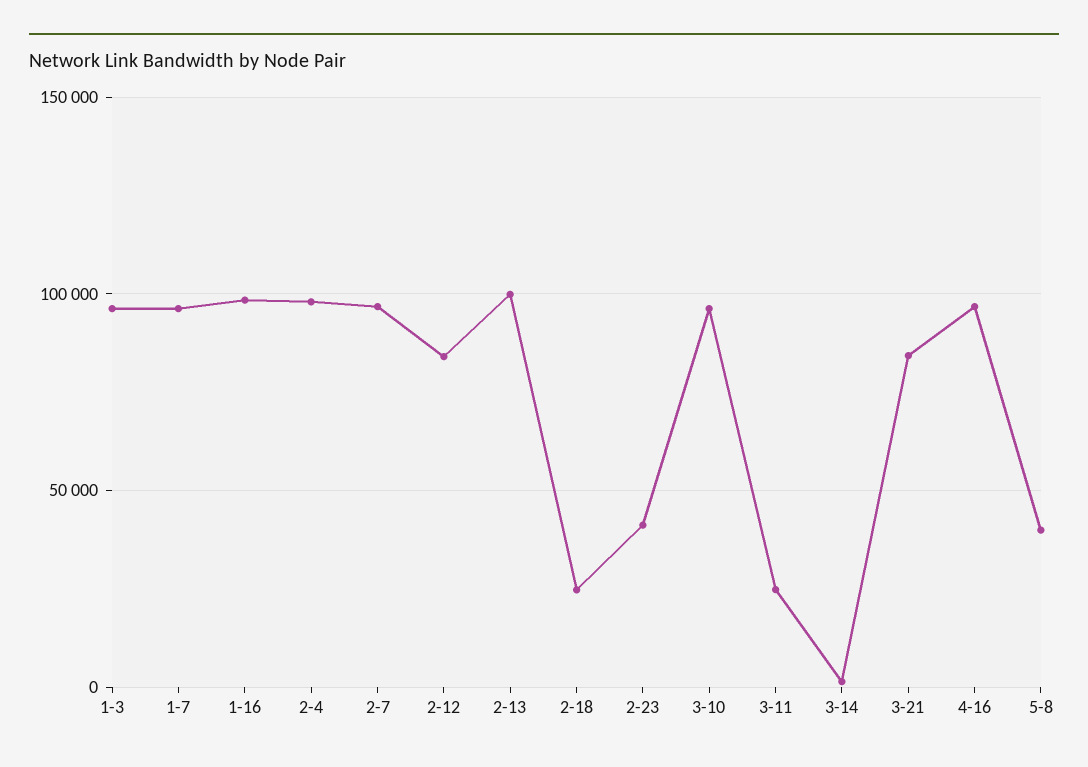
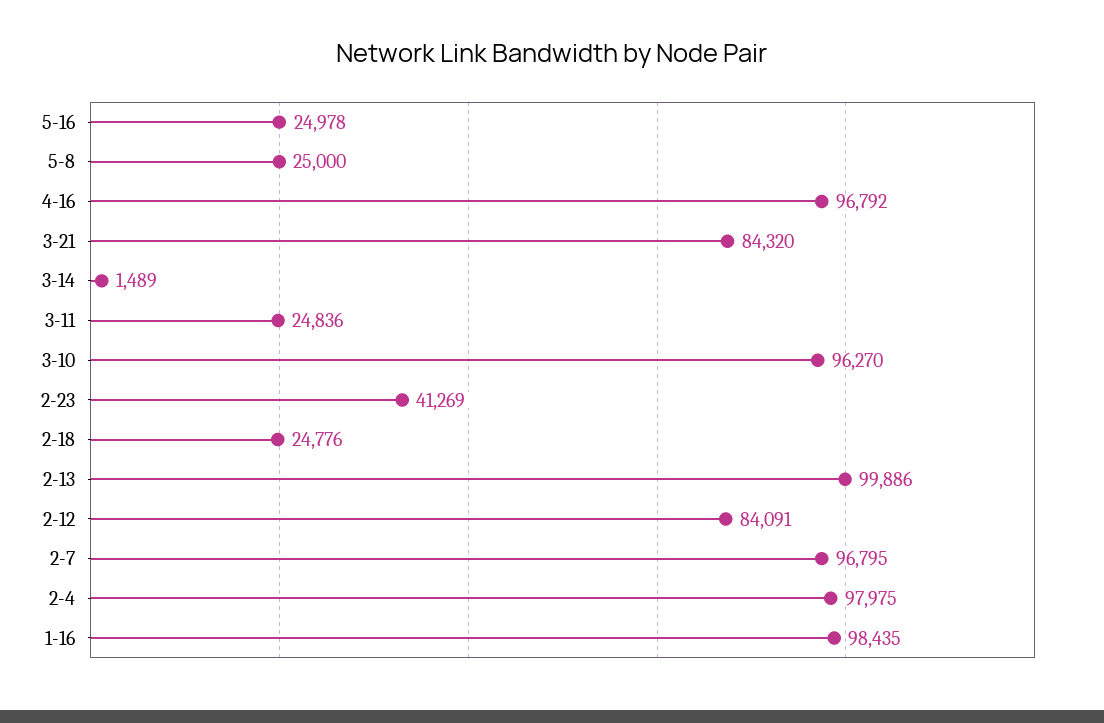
1-3: 95000 -> none
1-7: 95000 -> none
5-8: 40000 -> 25000
5-16: none -> 24978

